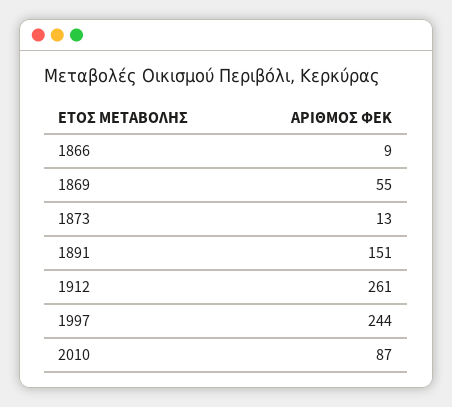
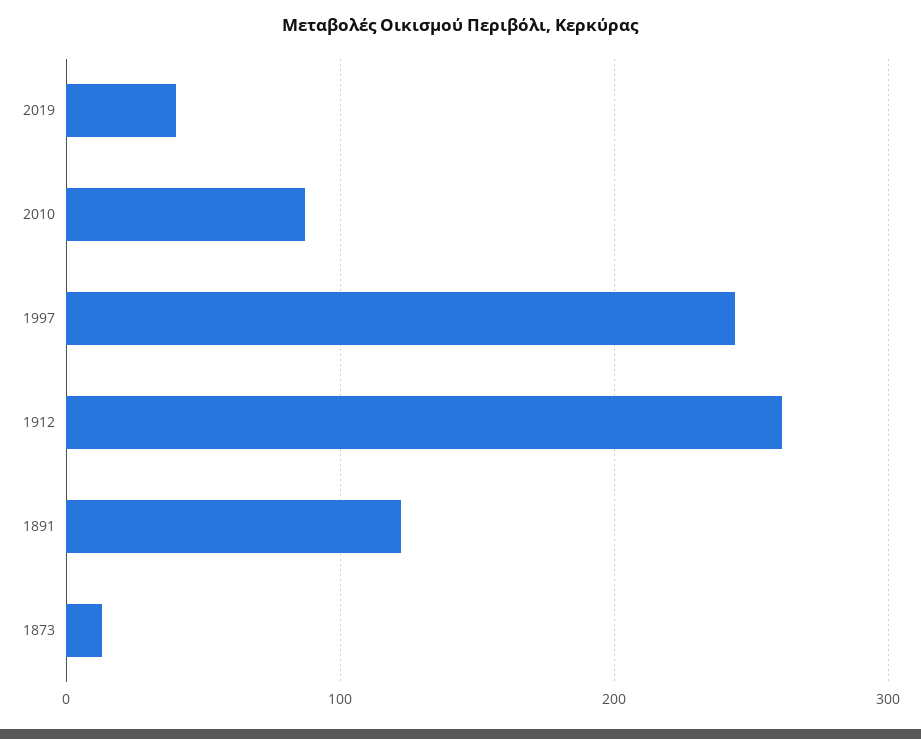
1866: 9 -> none
1869: 55 -> none
1891: 151 -> 120
2019: none -> 40

